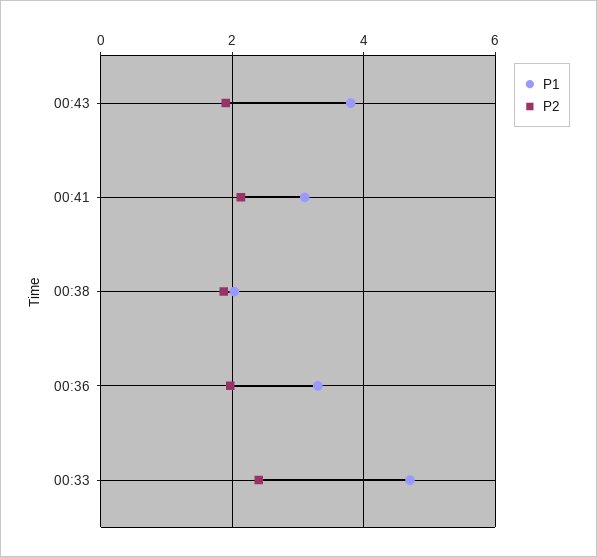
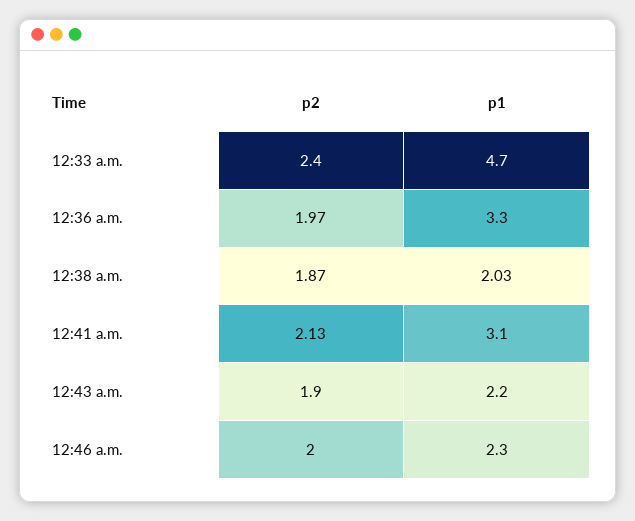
P1, 00:43: 3.8 -> 2.2
P2, 12:46 a.m.: none -> 2
P1, 12:46 a.m.: none -> 2.3

